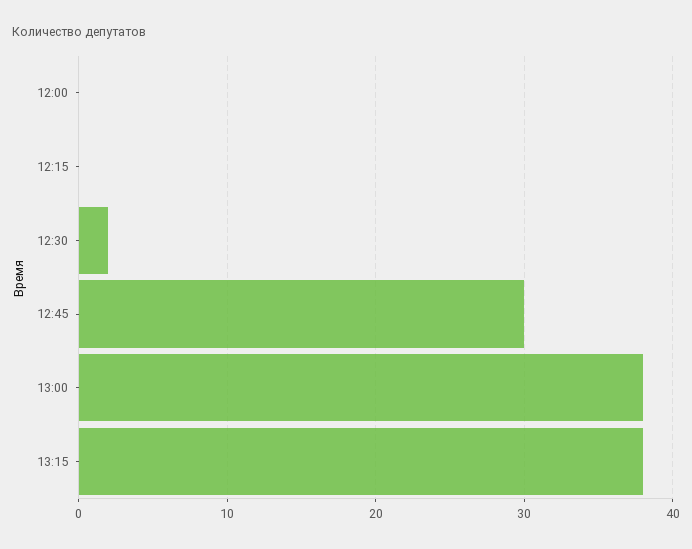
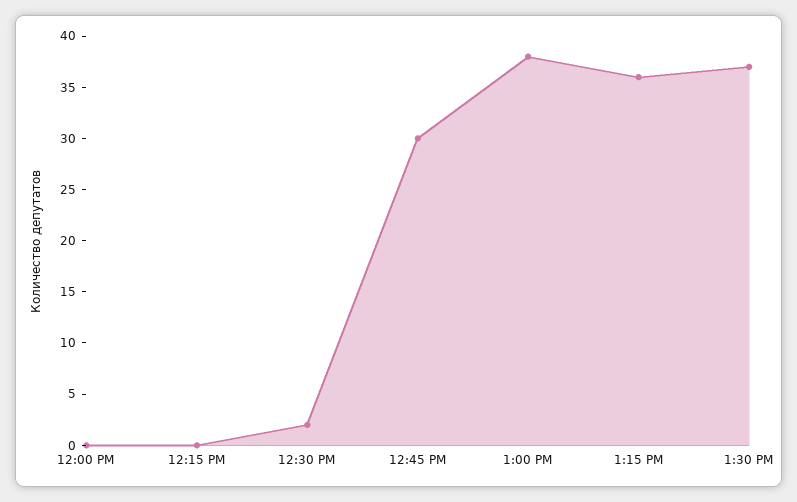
13:15: 38 -> 36
1:30 PM: none -> 37

